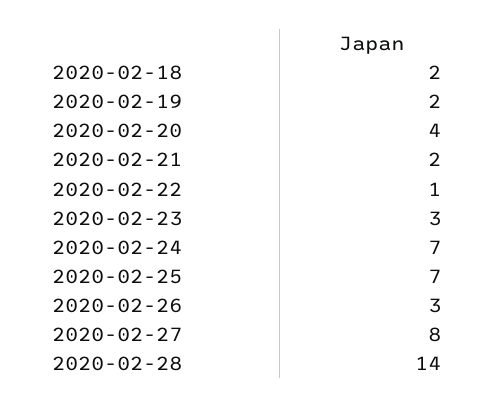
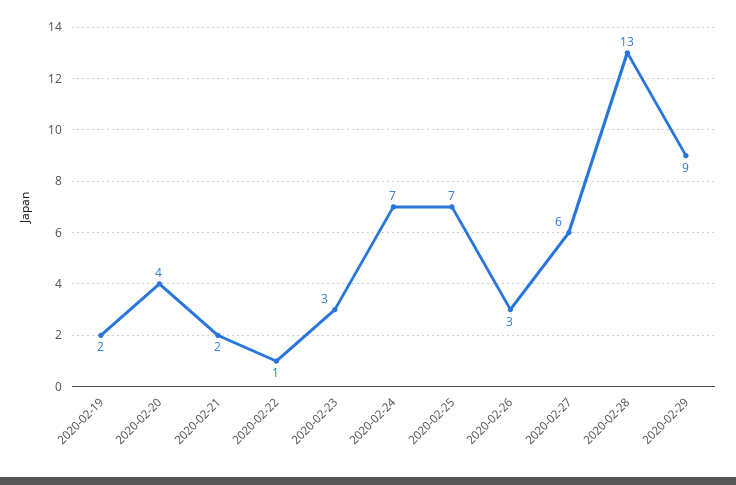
2020-02-18: 2 -> none
2020-02-27: 8 -> 6
2020-02-28: 14 -> 13
2020-02-29: none -> 9

